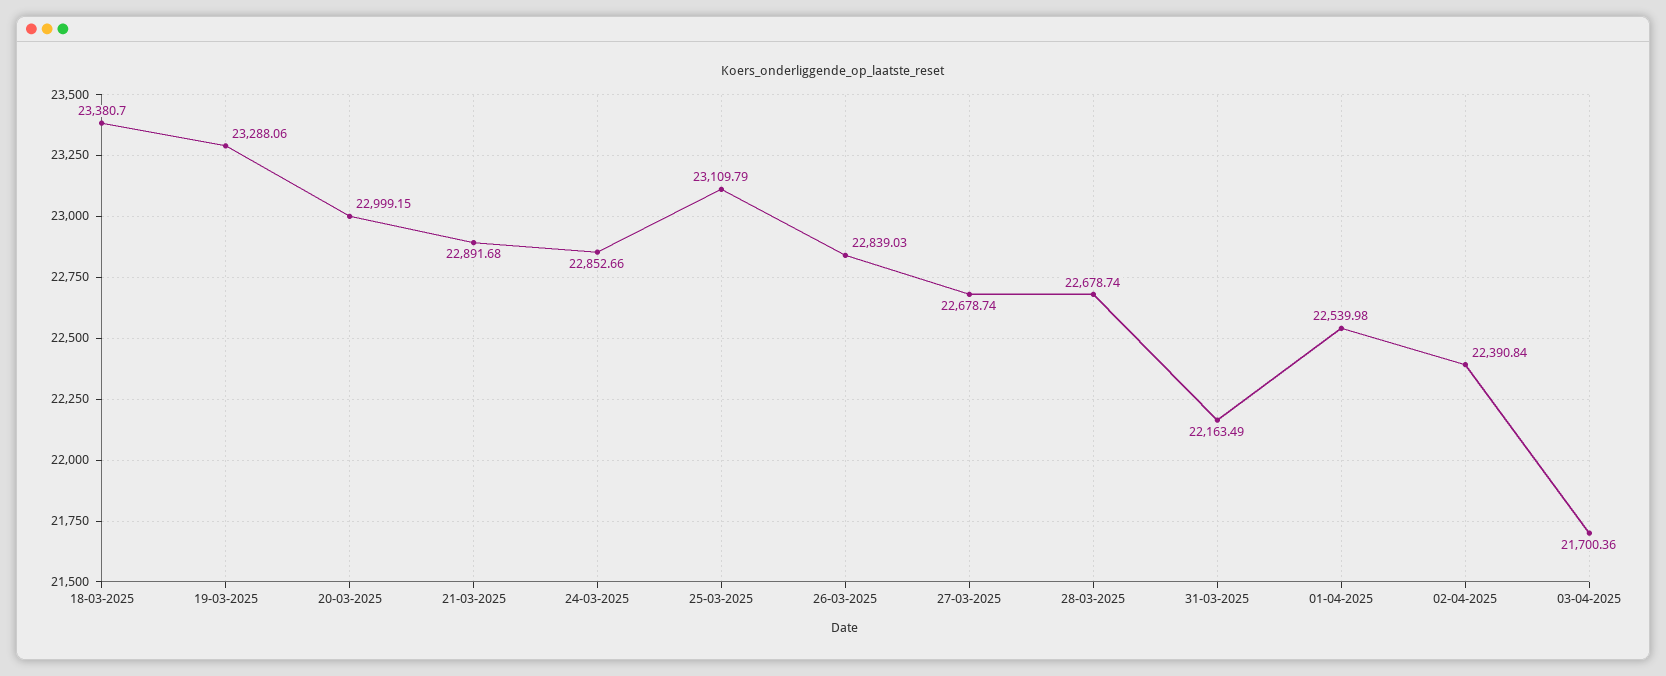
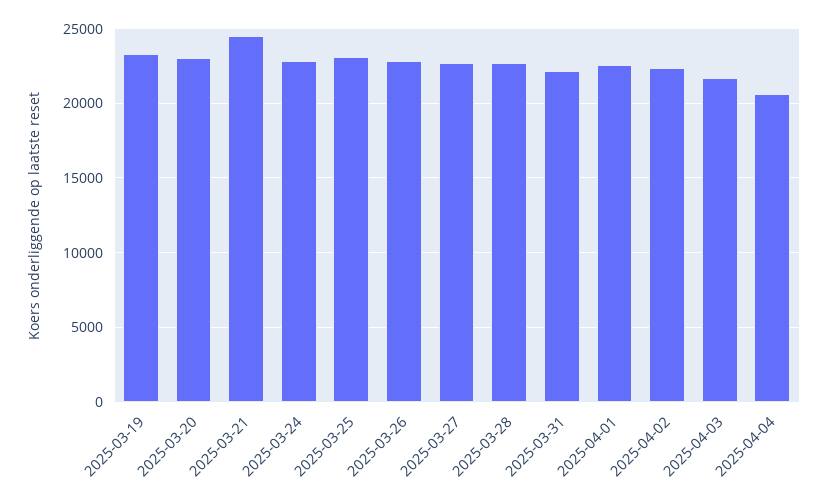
18-03-2025: 23380.7 -> none
21-03-2025: 22891.68 -> 24500
2025-04-04: none -> 20500

